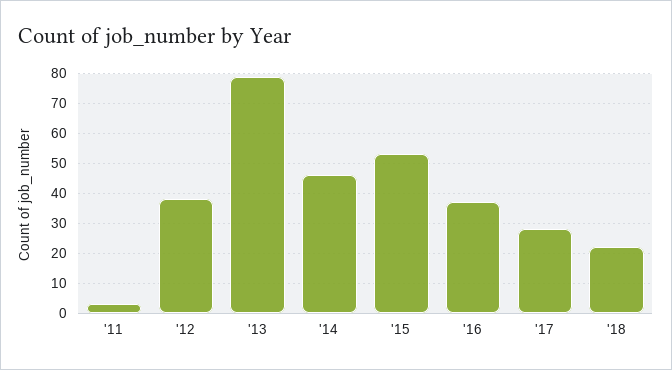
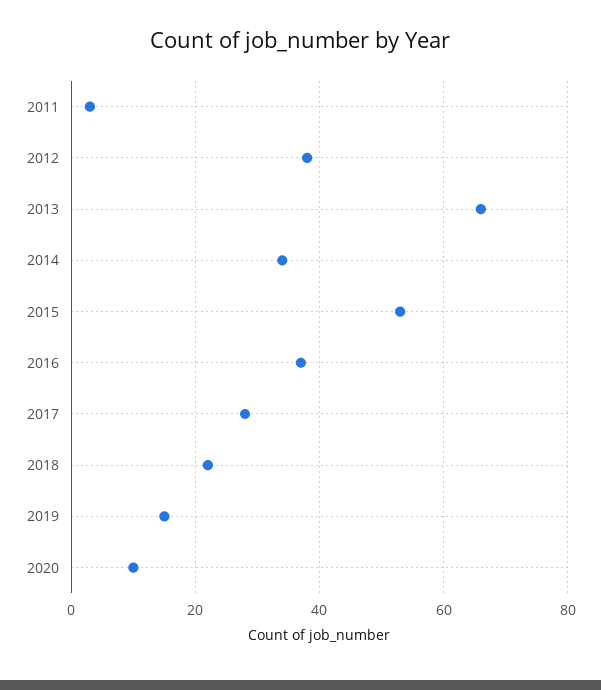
'13: 80 -> 65
'14: 45 -> 35
2019: none -> 15
2020: none -> 10

